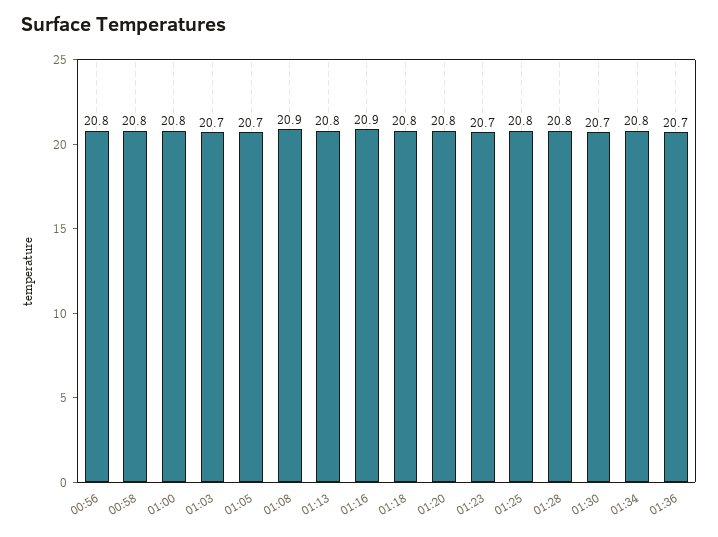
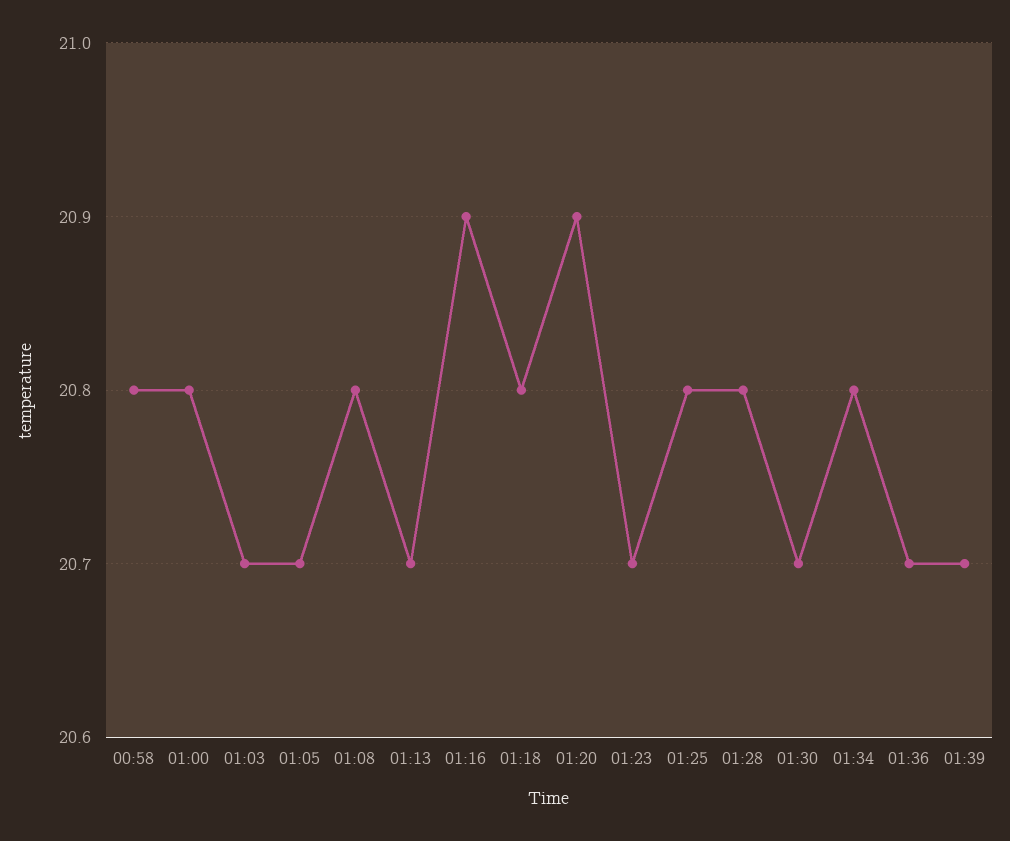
00:56: 20.8 -> none
01:08: 20.9 -> 20.8
01:13: 20.8 -> 20.7
01:20: 20.8 -> 20.9
01:39: none -> 20.7

